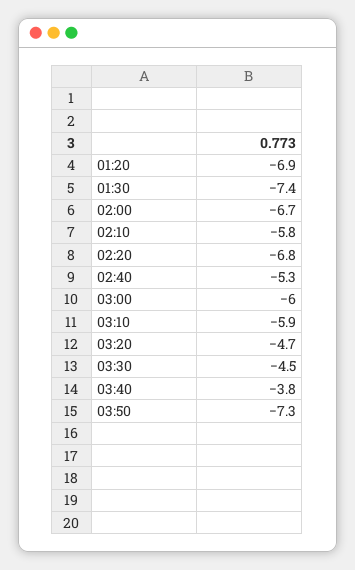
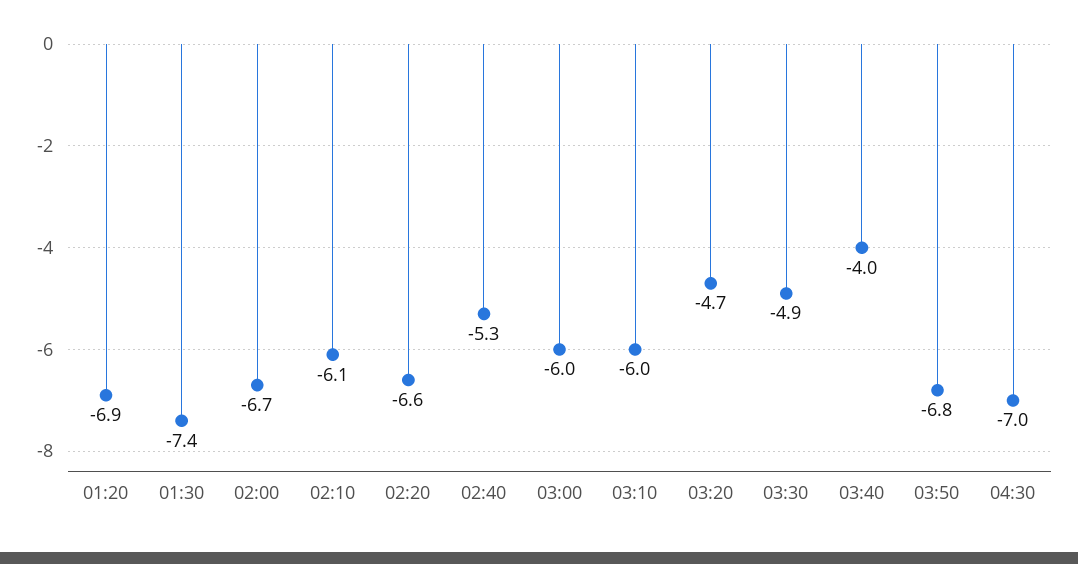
02:10: -5.8 -> -6.1
02:20: -6.8 -> -6.6
03:10: -5.9 -> -6
03:30: -4.5 -> -4.9
03:40: -3.8 -> -4
03:50: -7.3 -> -6.8
04:30: none -> -7

